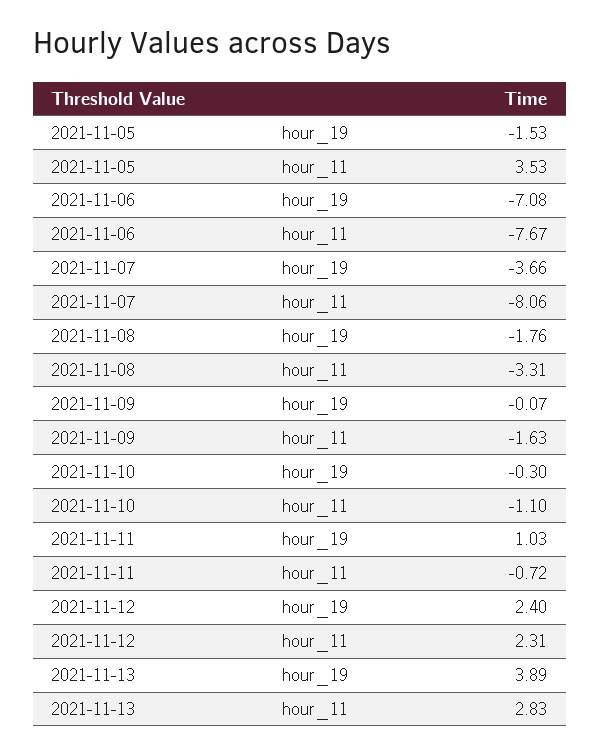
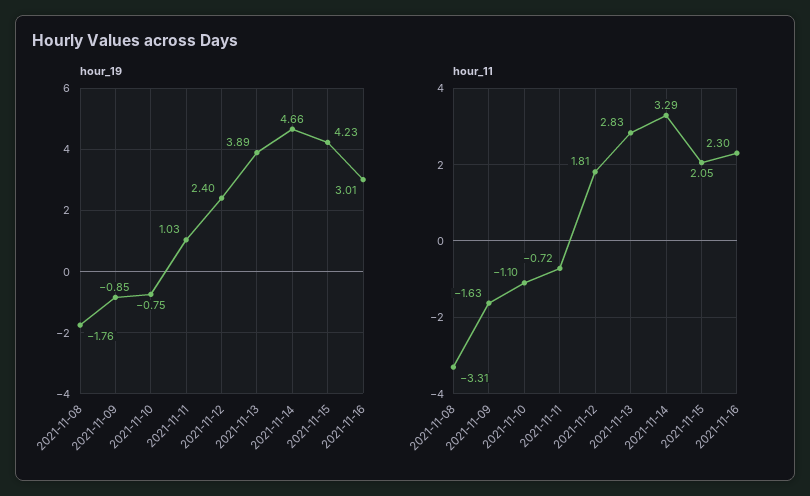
hour_19, 2021-11-05: -1.53 -> none
hour_11, 2021-11-05: 3.53 -> none
hour_19, 2021-11-06: -7.08 -> none
hour_11, 2021-11-06: -7.67 -> none
hour_19, 2021-11-07: -3.66 -> none
hour_11, 2021-11-07: -8.06 -> none
hour_19, 2021-11-09: -0.07 -> -0.85
hour_19, 2021-11-10: -0.3 -> -0.75
hour_11, 2021-11-12: 2.31 -> 1.81
hour_19, 2021-11-14: none -> 4.66
hour_19, 2021-11-15: none -> 4.23
hour_19, 2021-11-16: none -> 3.01
hour_11, 2021-11-14: none -> 3.29
hour_11, 2021-11-15: none -> 2.05
hour_11, 2021-11-16: none -> 2.3

